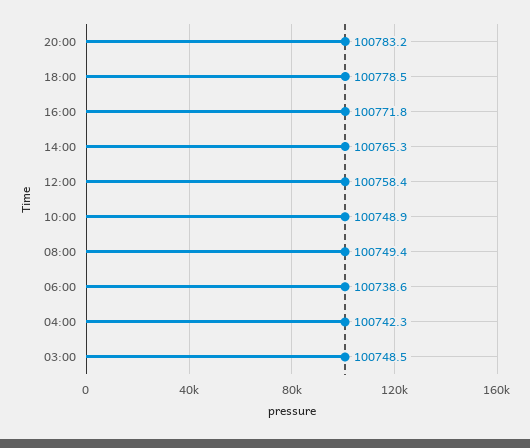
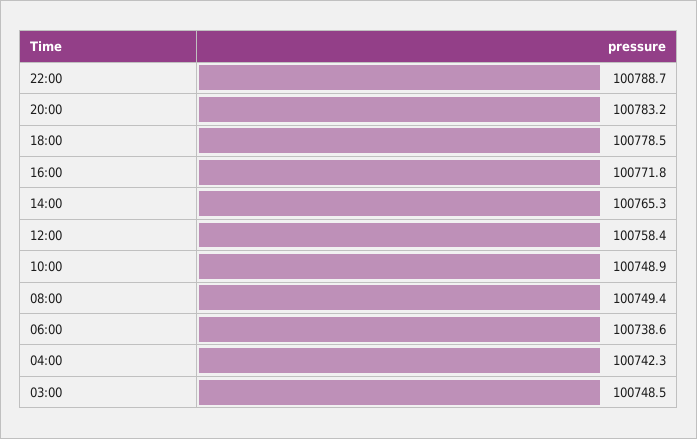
22:00: none -> 100788.7

